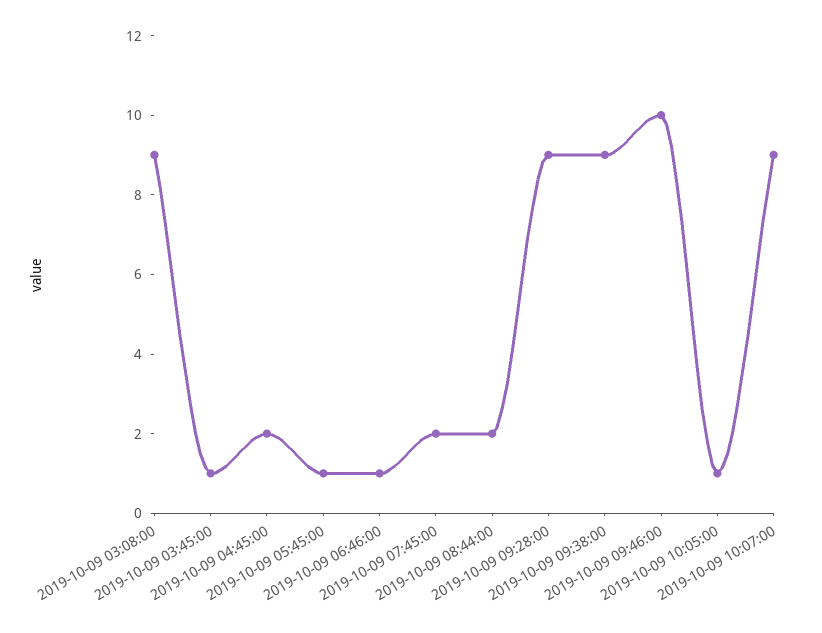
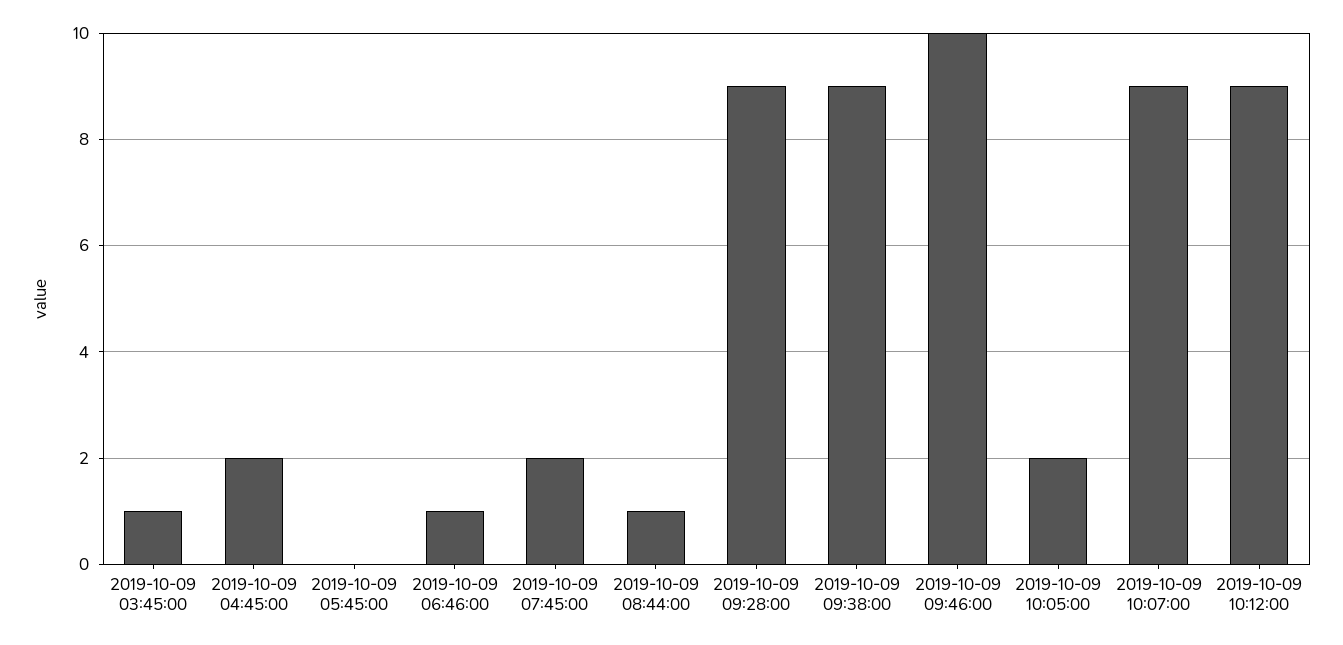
2019-10-09 03:08:00: 9 -> none
2019-10-09 05:45:00: 1 -> 0
2019-10-09 08:44:00: 2 -> 1
2019-10-09 10:05:00: 1 -> 2
2019-10-09 10:12:00: none -> 9

